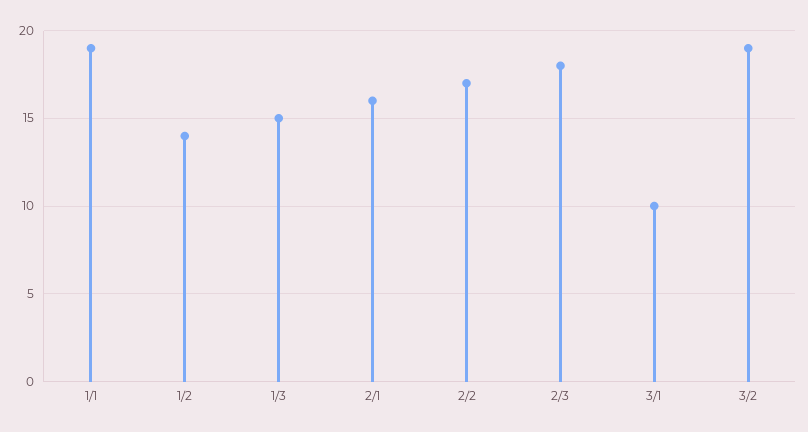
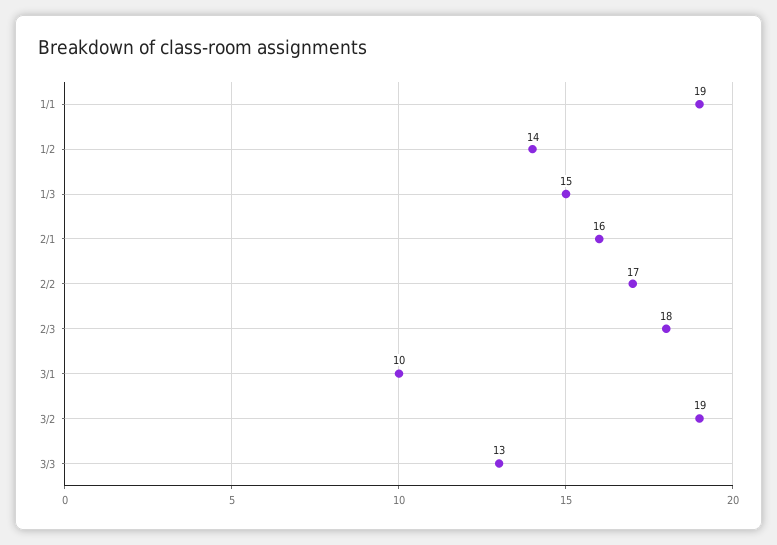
3/3: none -> 13

